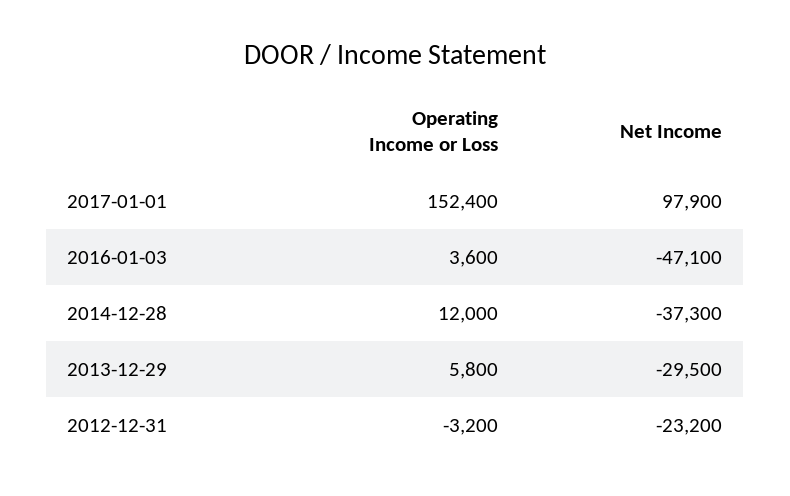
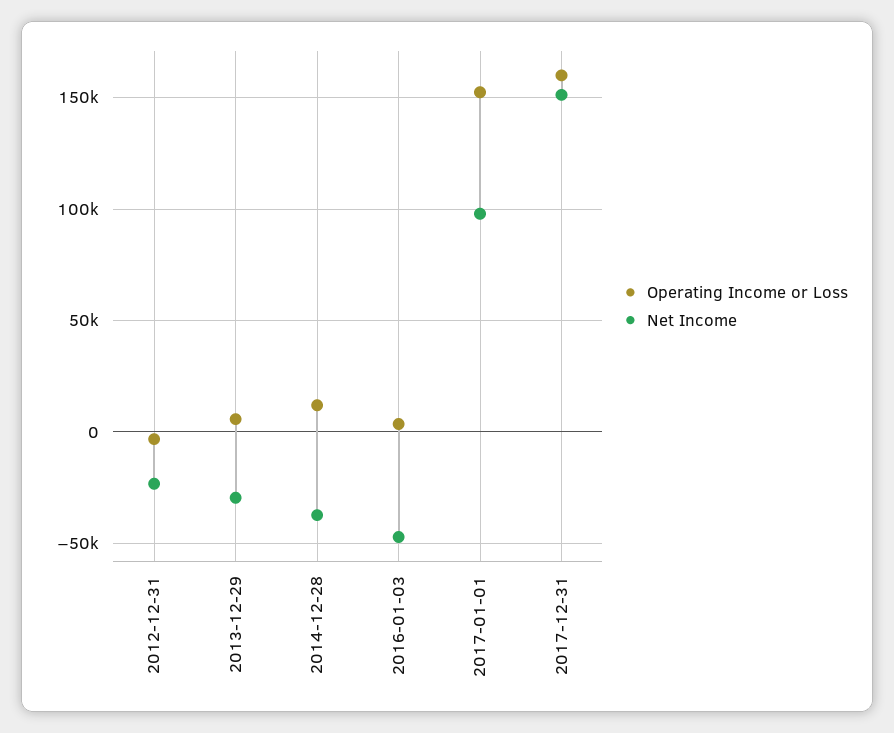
Operating Income or Loss, 2017-12-31: none -> 160000
Net Income, 2017-12-31: none -> 150000

